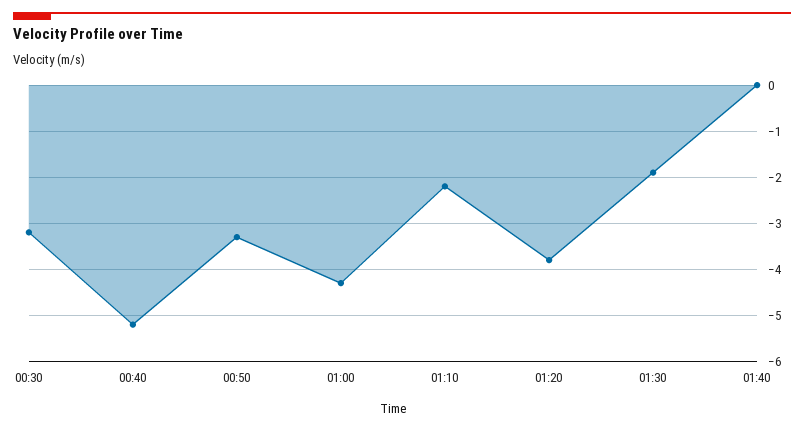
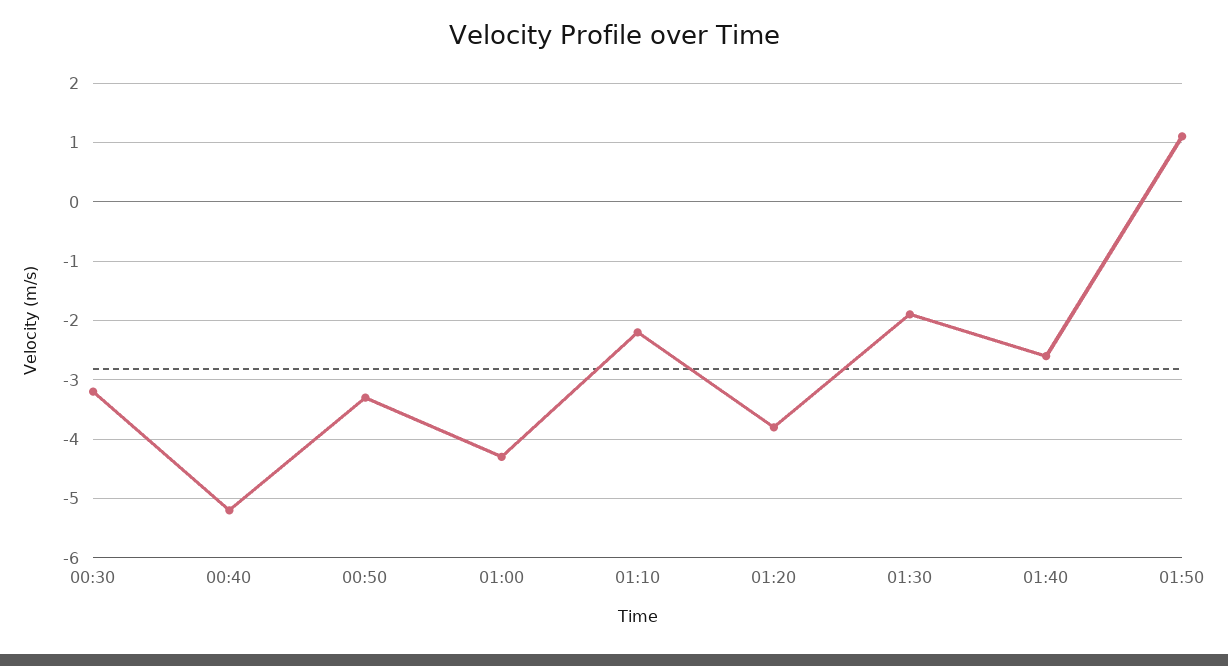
01:40: 0 -> -2.5
01:50: none -> 1

